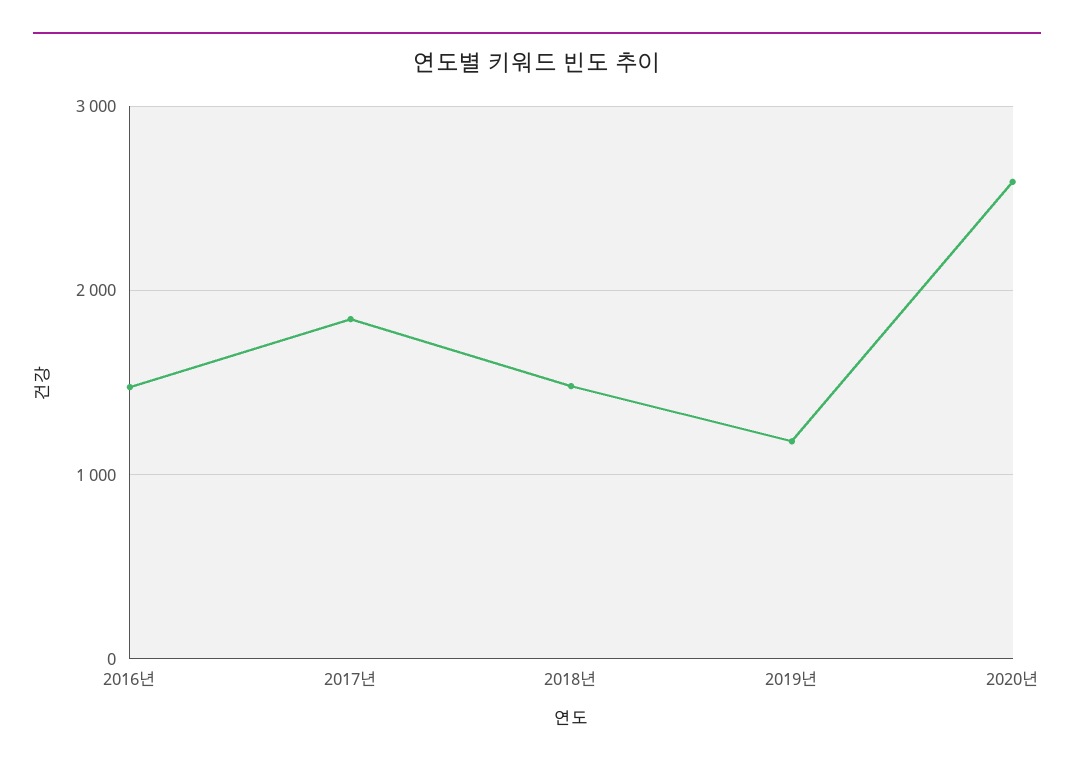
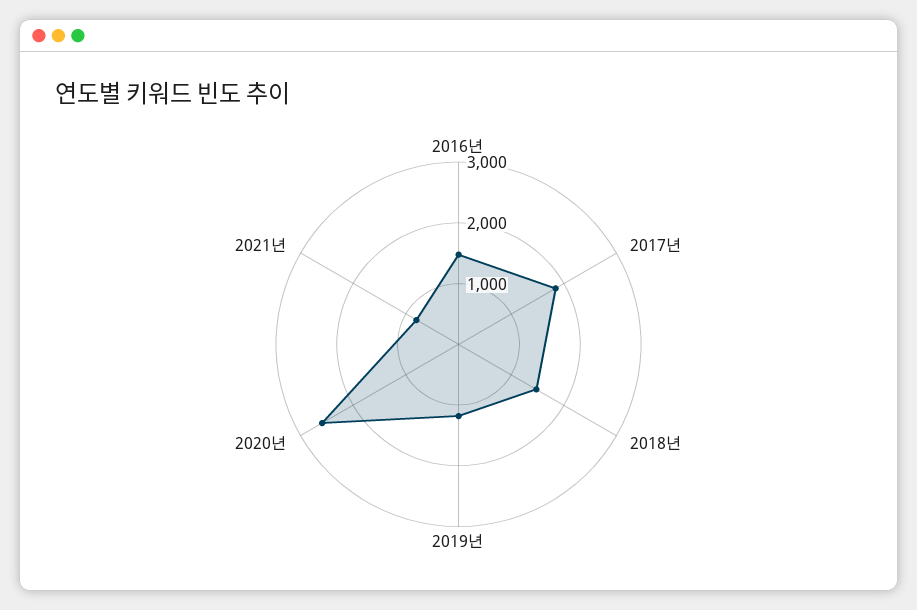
2021년: none -> 800

